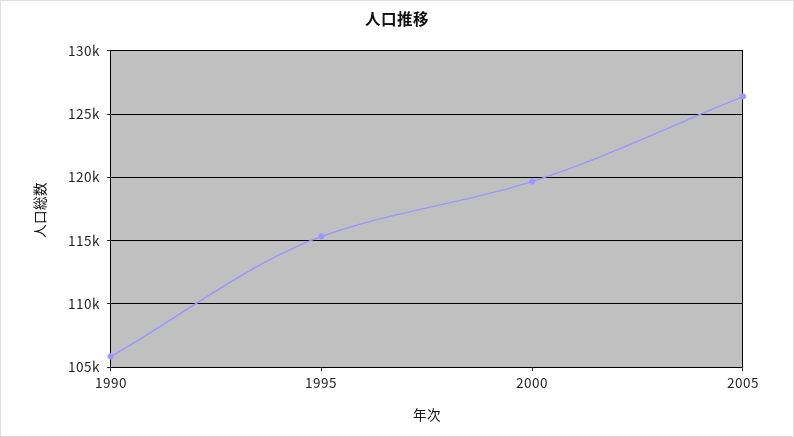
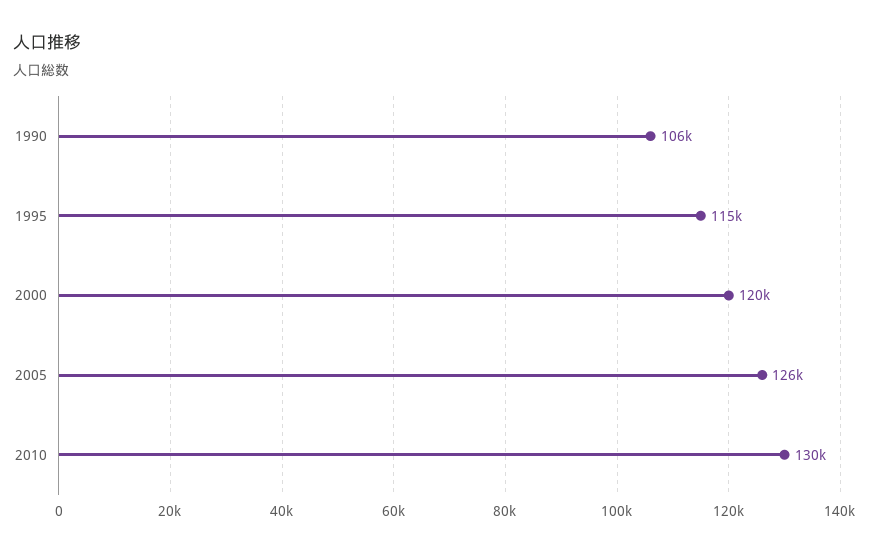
2010: none -> 130000

